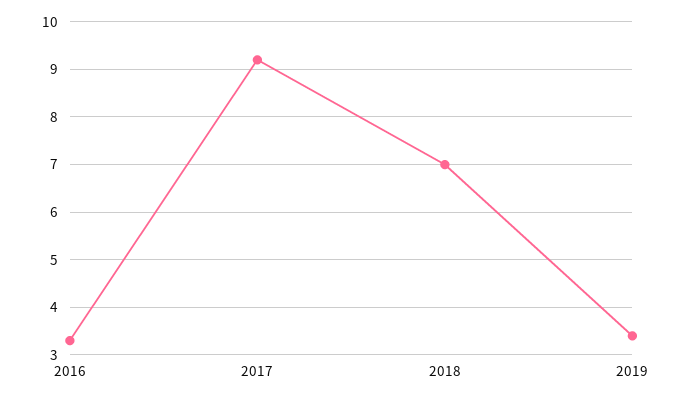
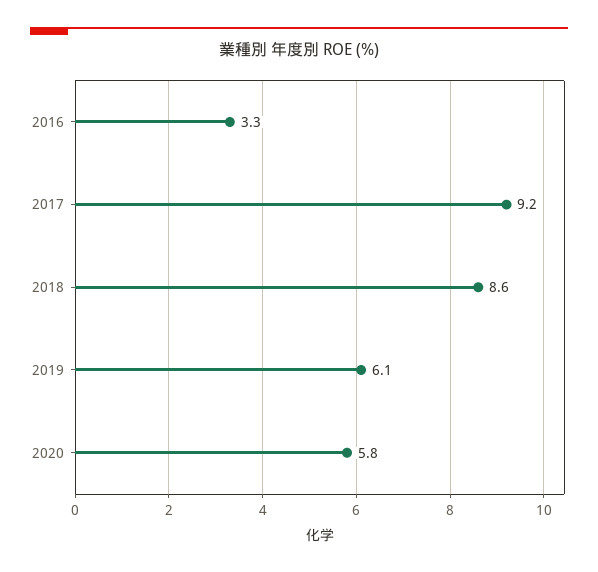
2018: 7 -> 8.6
2019: 3.5 -> 6.1
2020: none -> 5.8

